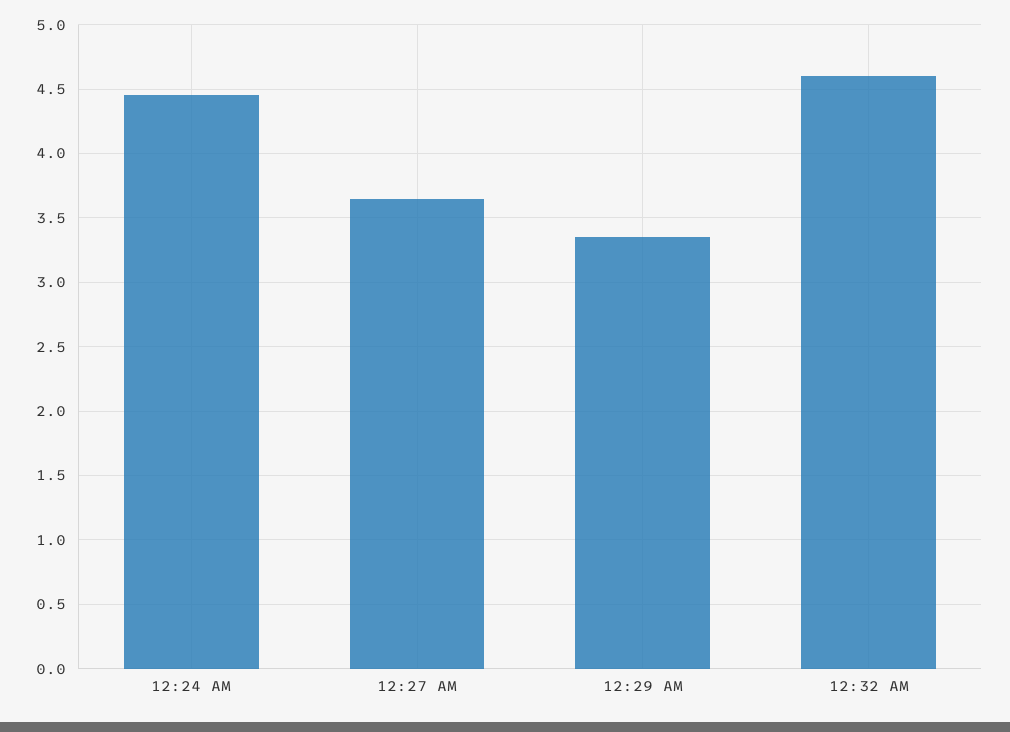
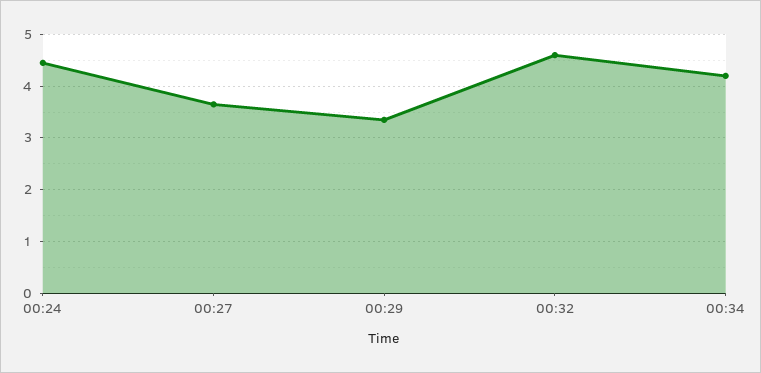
00:34: none -> 4.2

